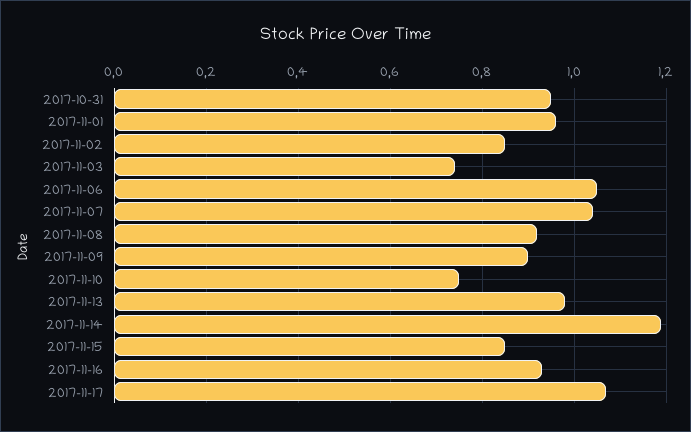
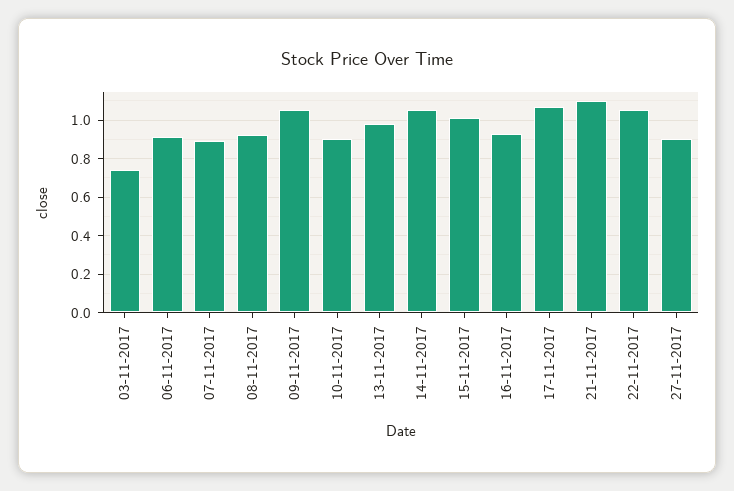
2017-10-31: 0.95 -> none
2017-11-01: 0.95 -> none
2017-11-02: 0.85 -> none
2017-11-06: 1.05 -> 0.9
2017-11-07: 1.05 -> 0.9
2017-11-09: 0.9 -> 1.05
2017-11-10: 0.75 -> 0.9
2017-11-14: 1.2 -> 1.05
2017-11-15: 0.85 -> 1
21-11-2017: none -> 1.1
22-11-2017: none -> 1.05
27-11-2017: none -> 0.9

